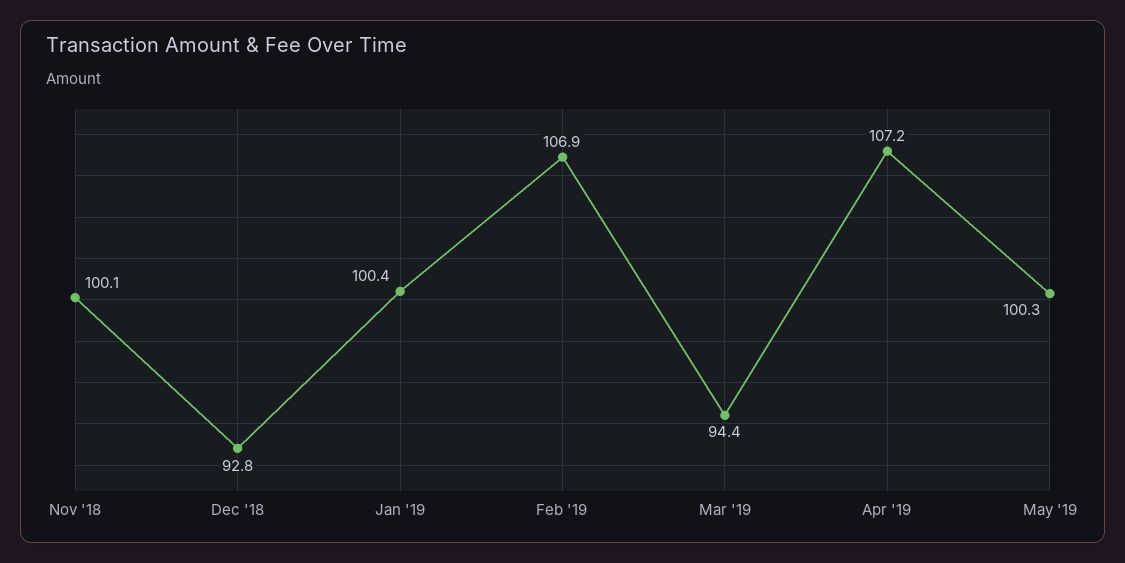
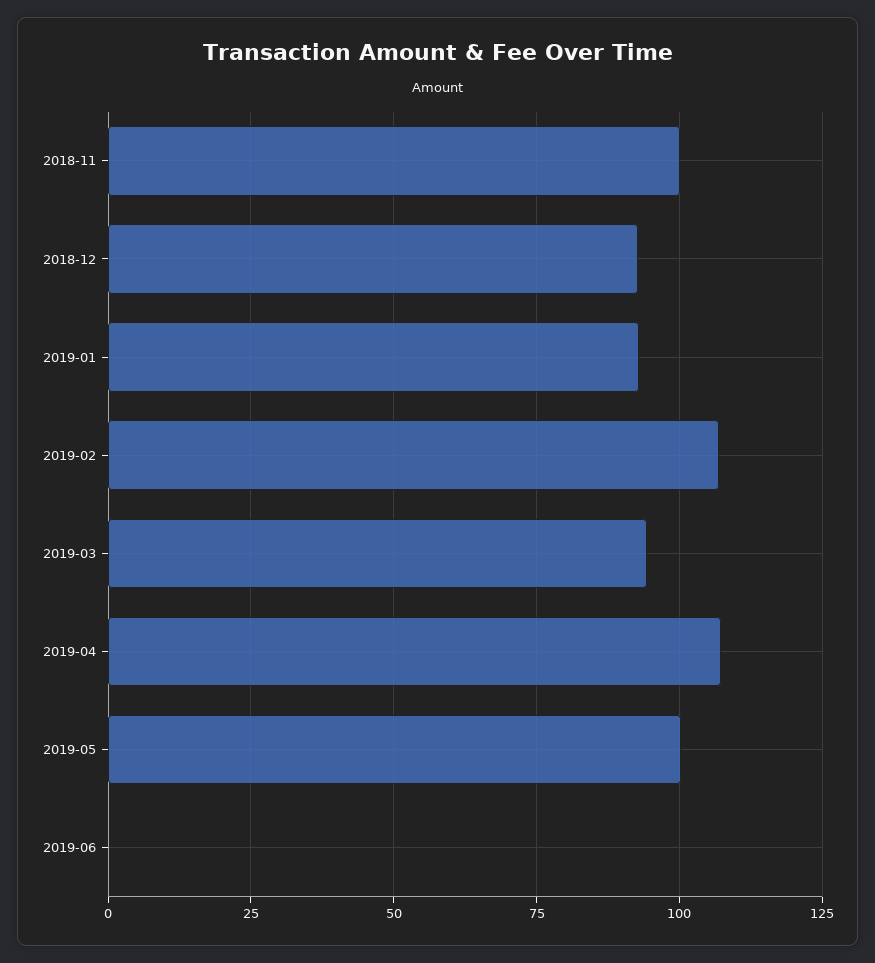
Jan '19: 100.4 -> 92.5
2019-06: none -> 0

